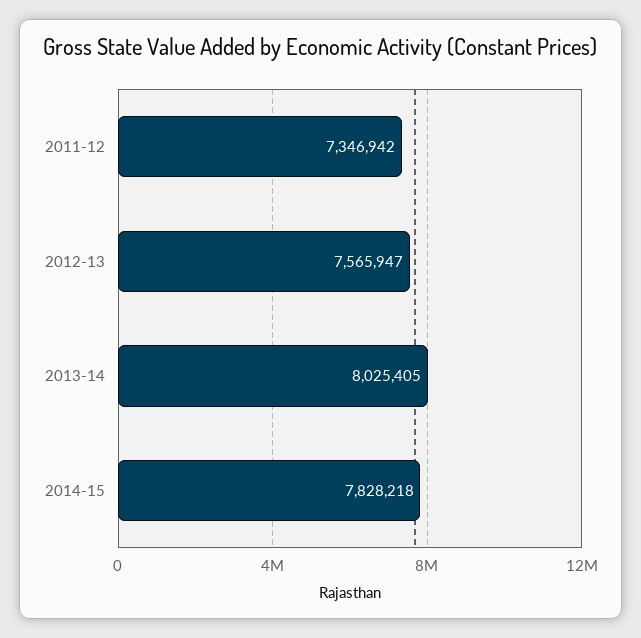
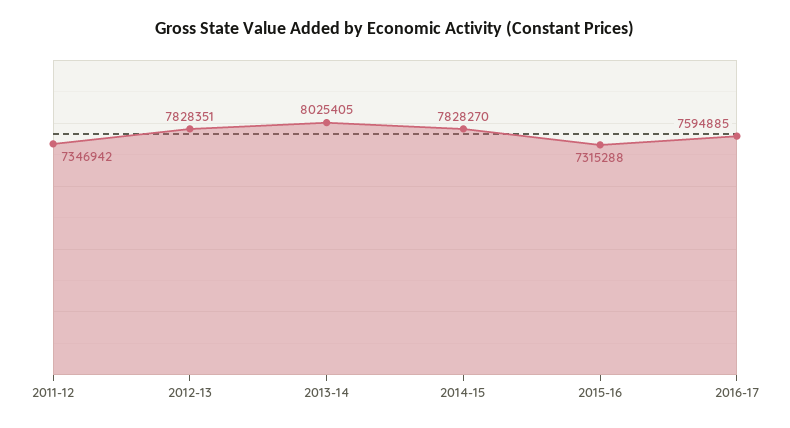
2012-13: 7565947 -> 7828351
2014-15: 7828218 -> 7828270
2015-16: none -> 7315288
2016-17: none -> 7594885

